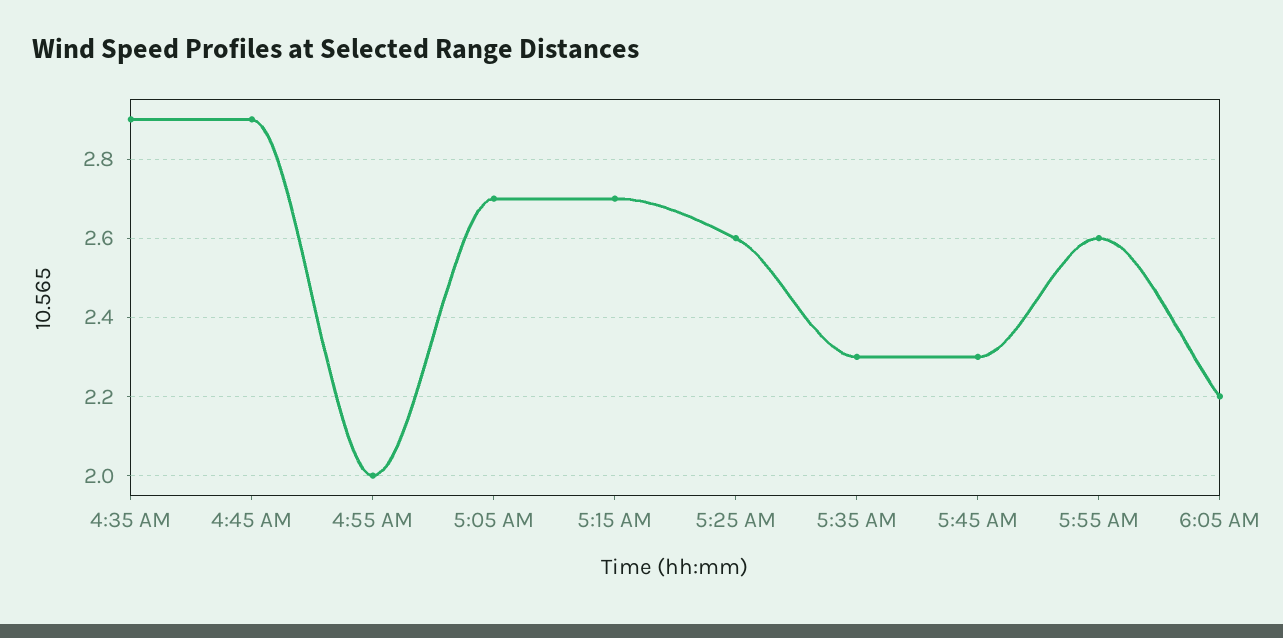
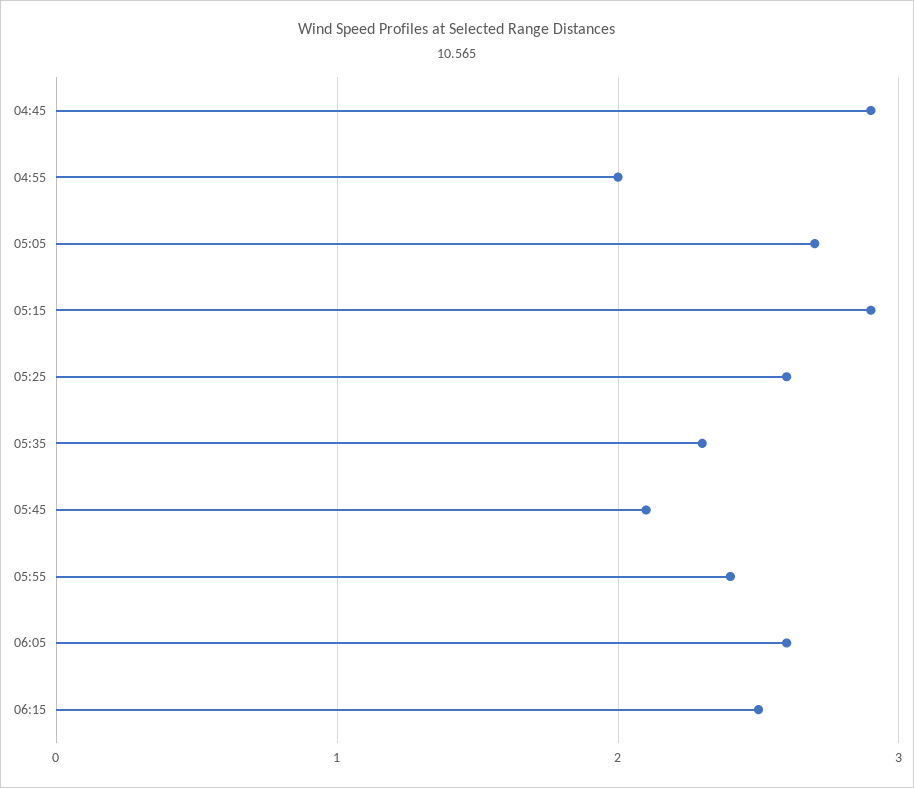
4:35 AM: 2.9 -> none
5:15 AM: 2.7 -> 2.9
5:45 AM: 2.3 -> 2.1
5:55 AM: 2.6 -> 2.4
6:05 AM: 2.2 -> 2.6
06:15: none -> 2.5

